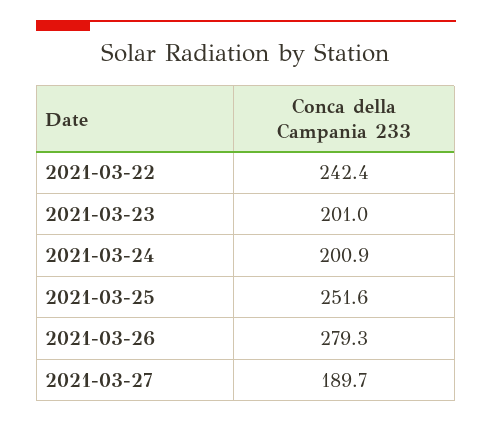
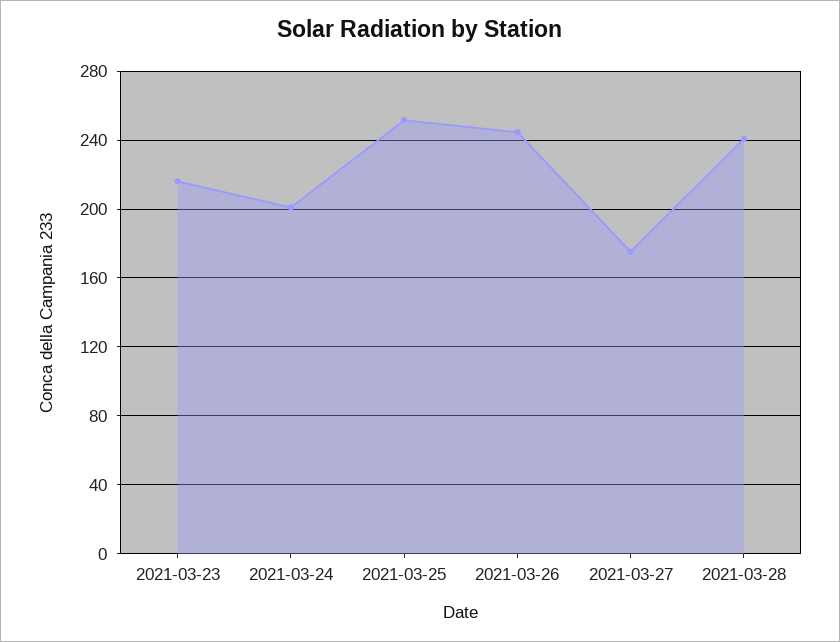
2021-03-22: 242.4 -> none
2021-03-23: 201 -> 215
2021-03-26: 279.3 -> 245
2021-03-27: 189.7 -> 175
2021-03-28: none -> 240

